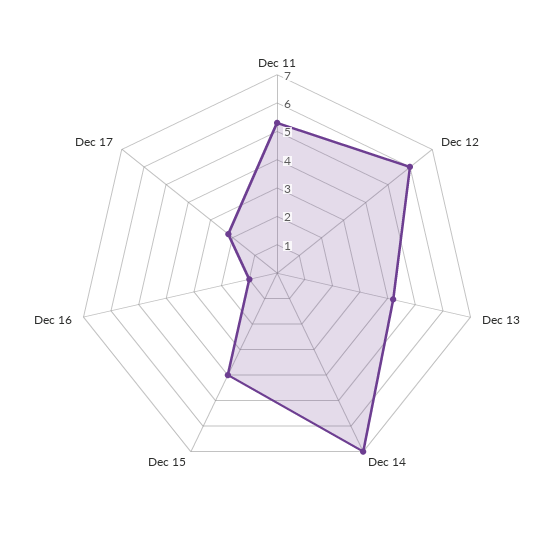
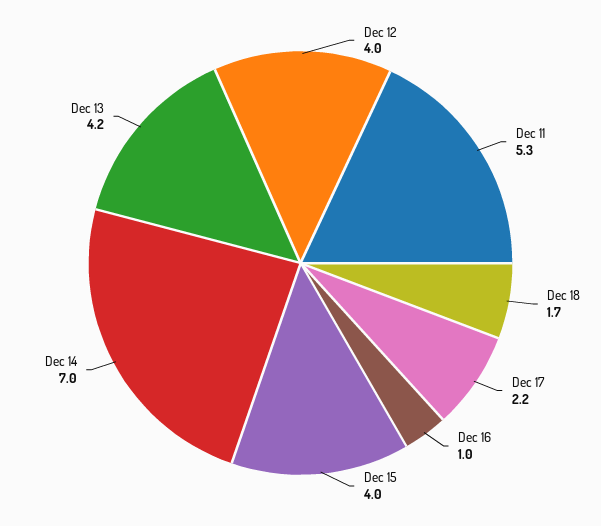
Dec 12: 6 -> 4
Dec 18: none -> 1.7

